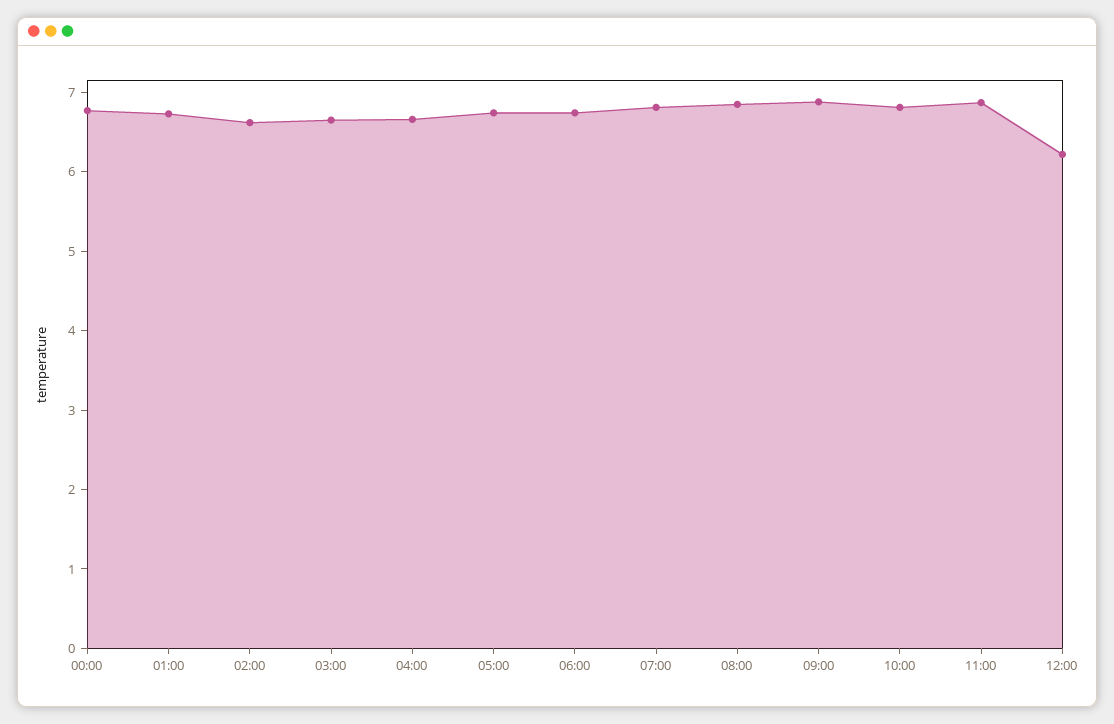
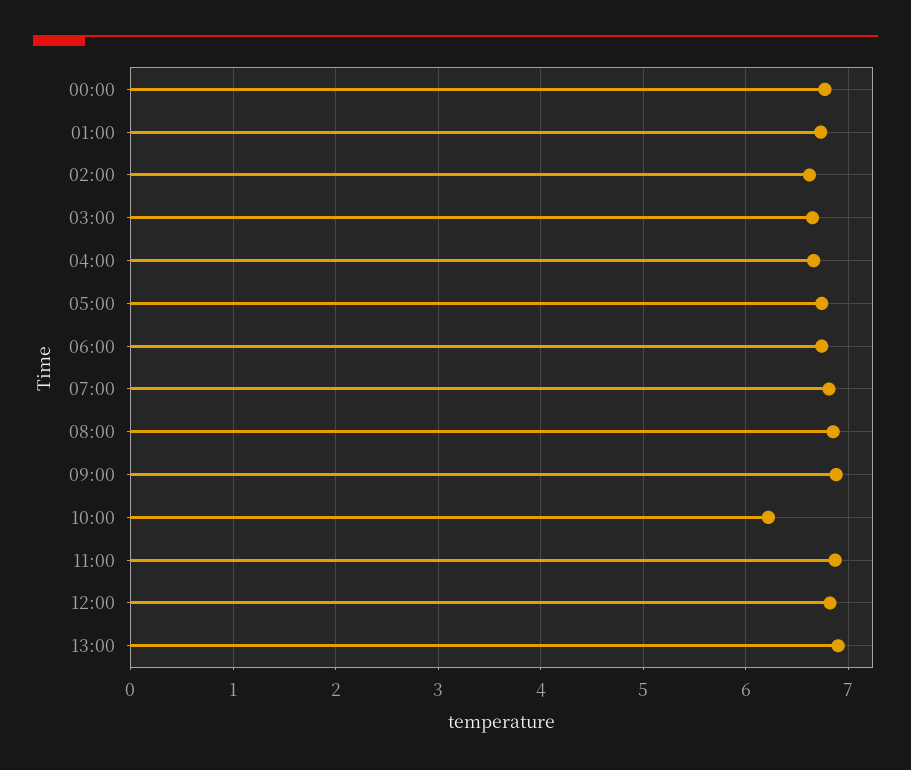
10:00: 6.8 -> 6.2
12:00: 6.2 -> 6.8
13:00: none -> 6.9

